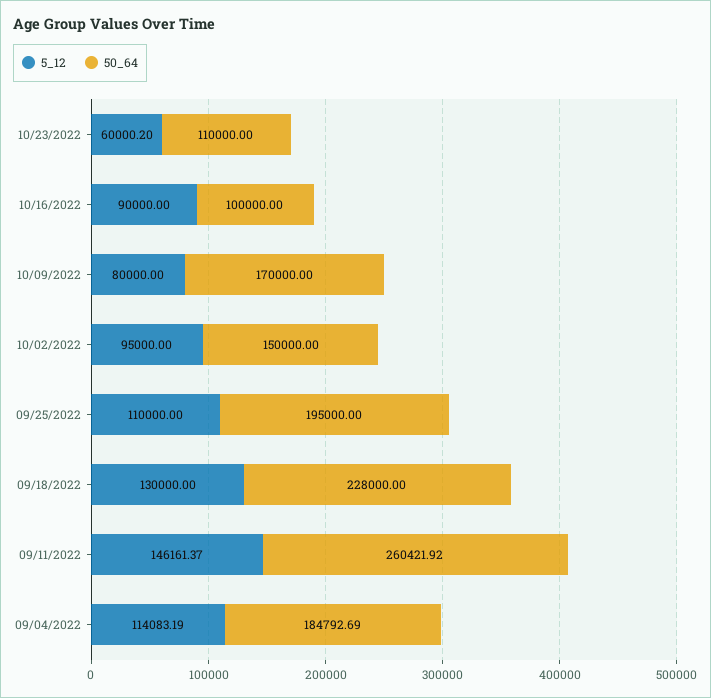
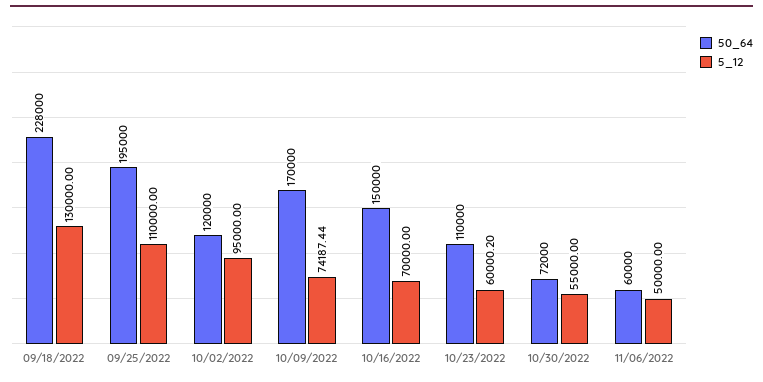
5_12, 10/16/2022: 90000 -> 70000
50_64, 10/16/2022: 100000 -> 150000
5_12, 10/09/2022: 80000 -> 74187.44
50_64, 10/02/2022: 150000 -> 120000
5_12, 09/11/2022: 146161.37 -> none
50_64, 09/11/2022: 260421.92 -> none
5_12, 09/04/2022: 114083.19 -> none
50_64, 09/04/2022: 184792.69 -> none
50_64, 10/30/2022: none -> 72000
5_12, 10/30/2022: none -> 55000
50_64, 11/06/2022: none -> 60000
5_12, 11/06/2022: none -> 50000

